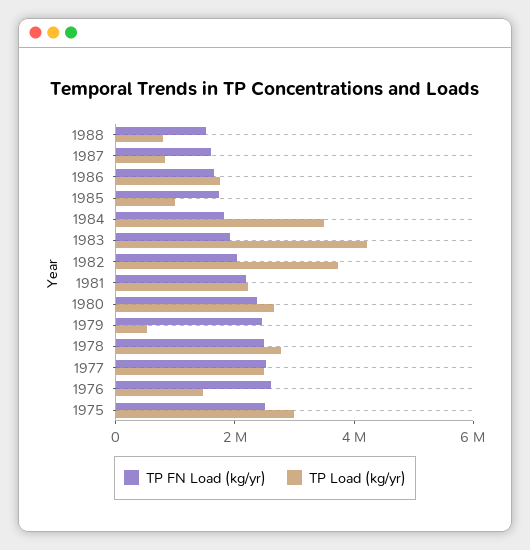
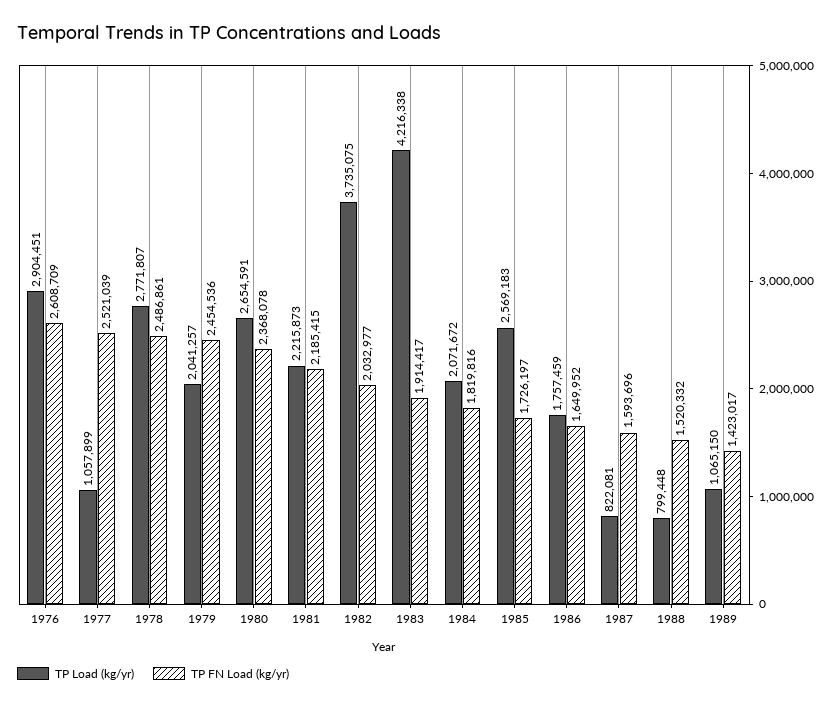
TP Load (kg/yr), 1985: 1000000 -> 2569183
TP Load (kg/yr), 1984: 3500000 -> 2071672
TP Load (kg/yr), 1979: 500000 -> 2041257
TP Load (kg/yr), 1977: 2500000 -> 1057899
TP Load (kg/yr), 1976: 1500000 -> 2904451
TP FN Load (kg/yr), 1975: 2500000 -> none
TP Load (kg/yr), 1975: 3000000 -> none
TP Load (kg/yr), 1989: none -> 1065150
TP FN Load (kg/yr), 1989: none -> 1423017

